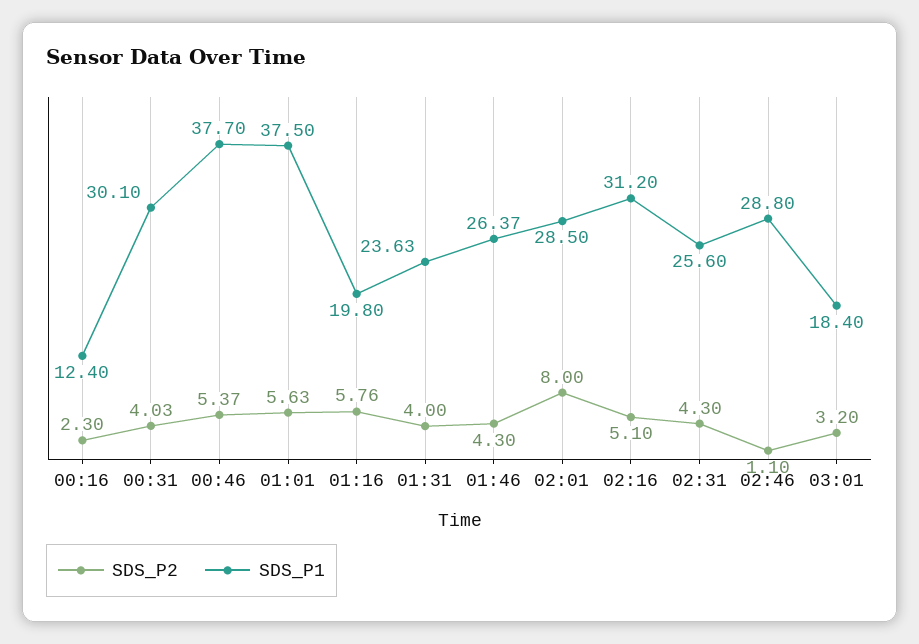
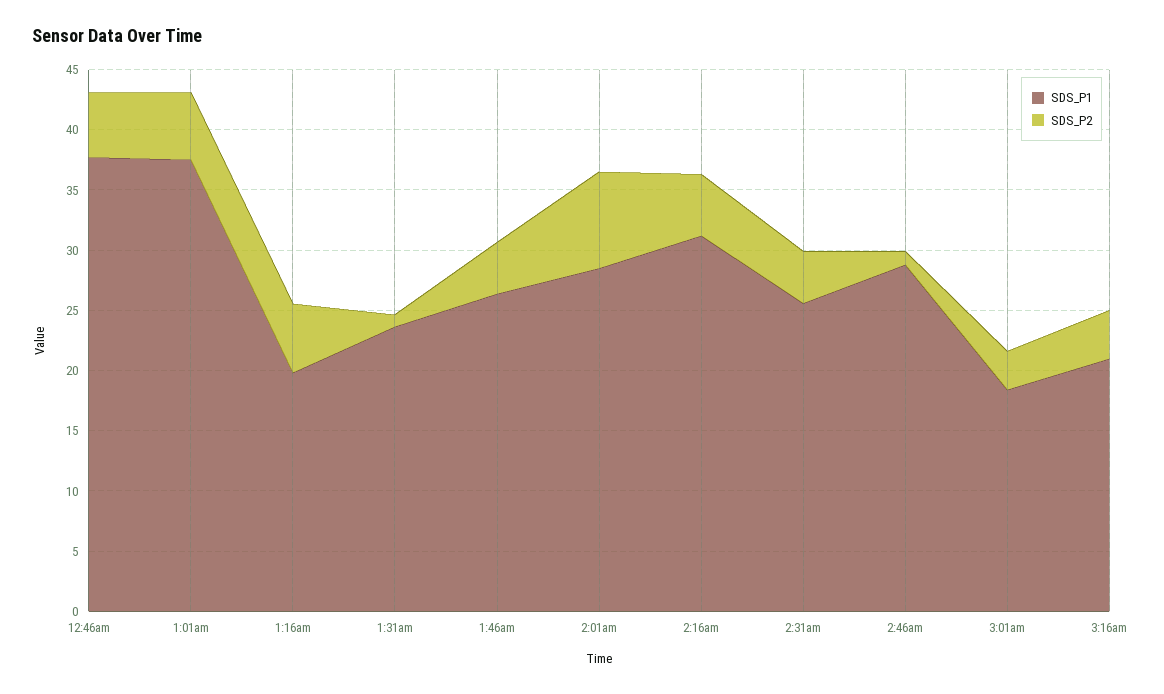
SDS_P2, 00:16: 2.3 -> none
SDS_P1, 00:16: 12.4 -> none
SDS_P2, 00:31: 4.03 -> none
SDS_P1, 00:31: 30.1 -> none
SDS_P2, 01:31: 4 -> 1
SDS_P1, 3:16am: none -> 21
SDS_P2, 3:16am: none -> 4

